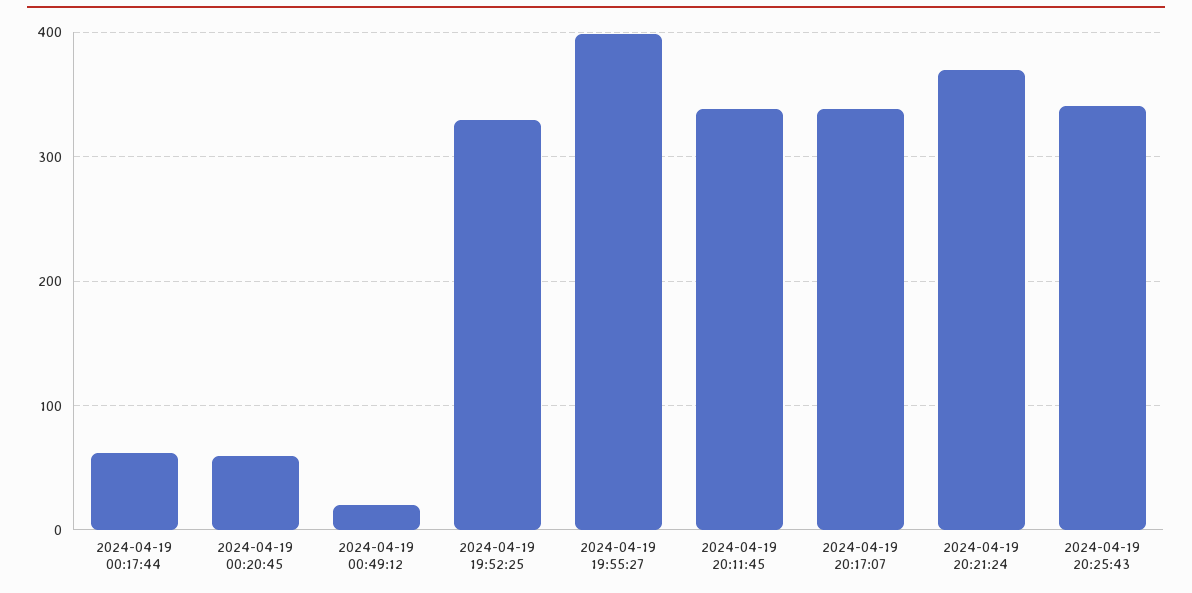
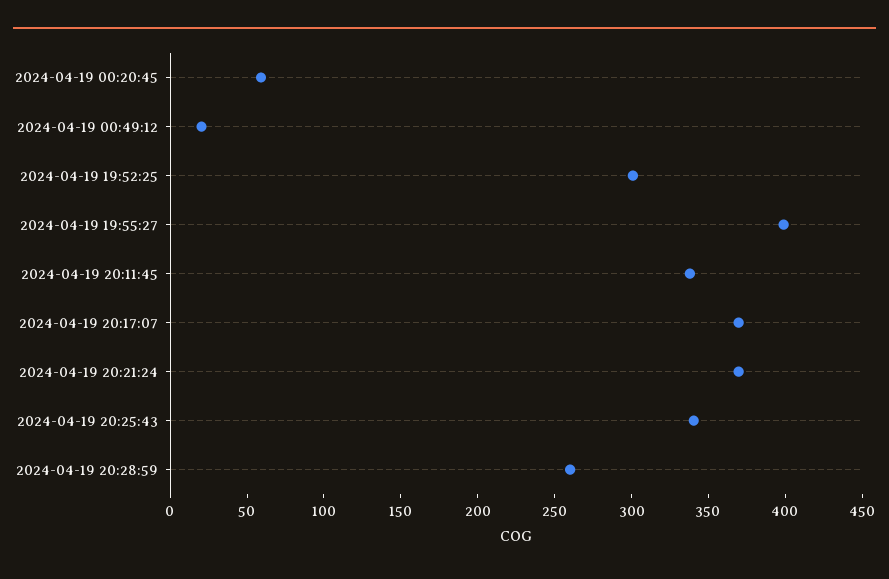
2024-04-19 00:17:44: 60 -> none
2024-04-19 19:52:25: 330 -> 300
2024-04-19 20:17:07: 340 -> 370
2024-04-19 20:28:59: none -> 260

